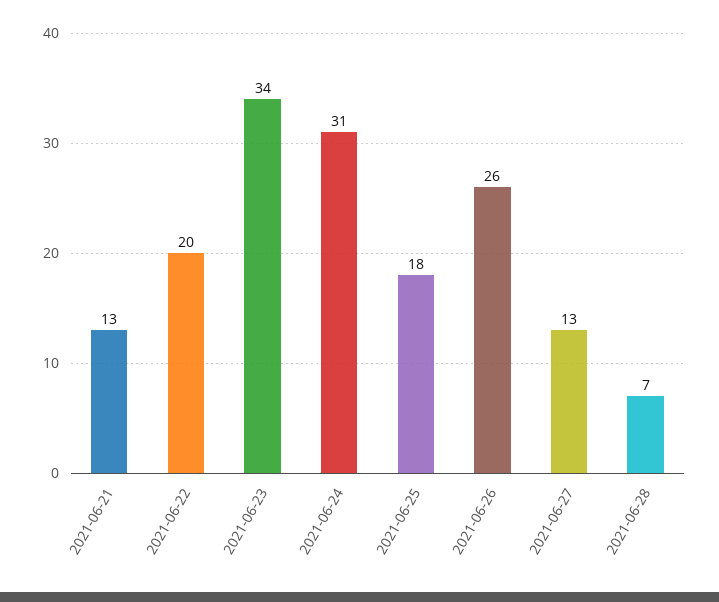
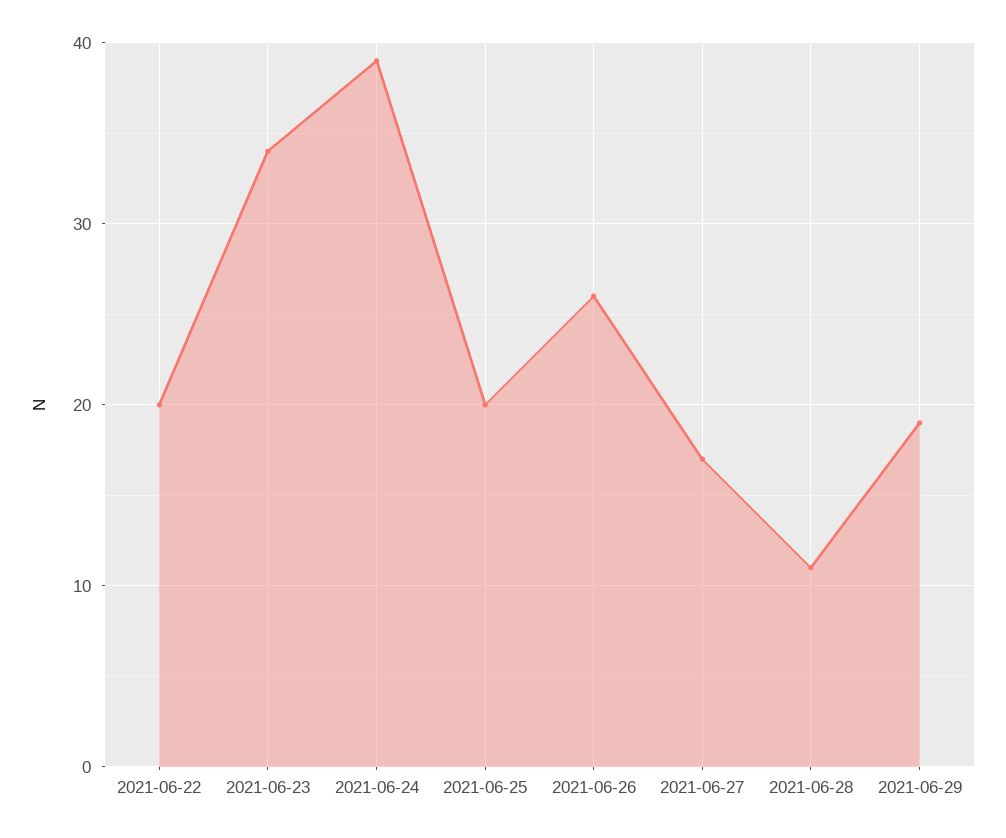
2021-06-21: 13 -> none
2021-06-24: 31 -> 39
2021-06-25: 18 -> 20
2021-06-27: 13 -> 17
2021-06-28: 7 -> 11
2021-06-29: none -> 19

